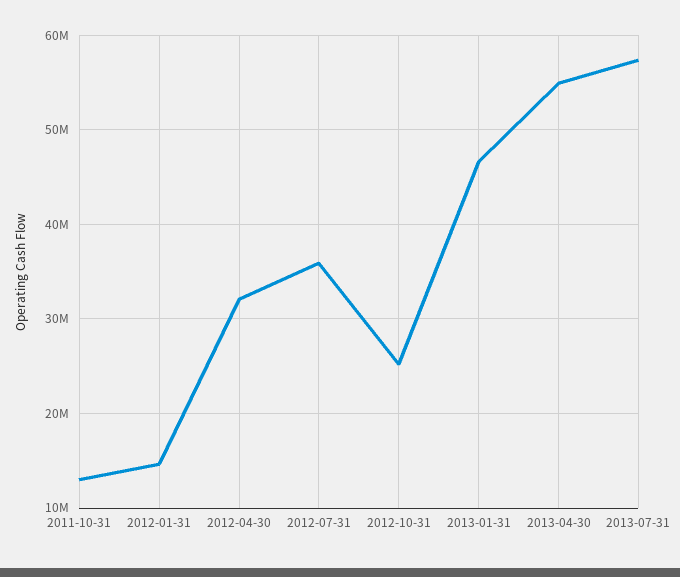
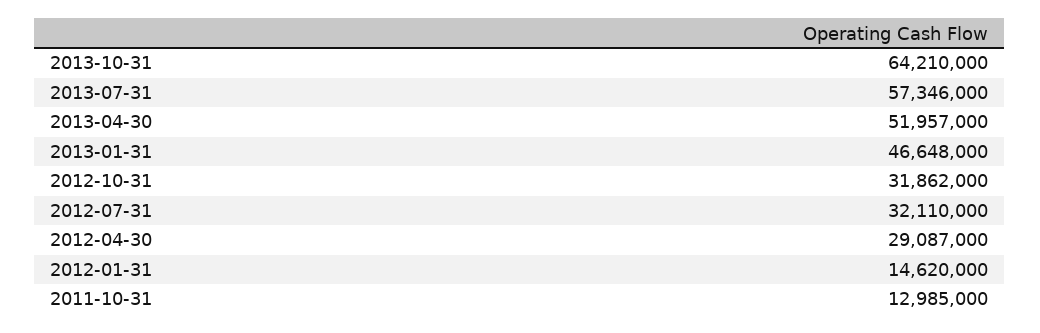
2012-04-30: 32000000 -> 29087000
2012-07-31: 36000000 -> 32110000
2012-10-31: 25000000 -> 31862000
2013-04-30: 55000000 -> 51957000
2013-10-31: none -> 64210000

